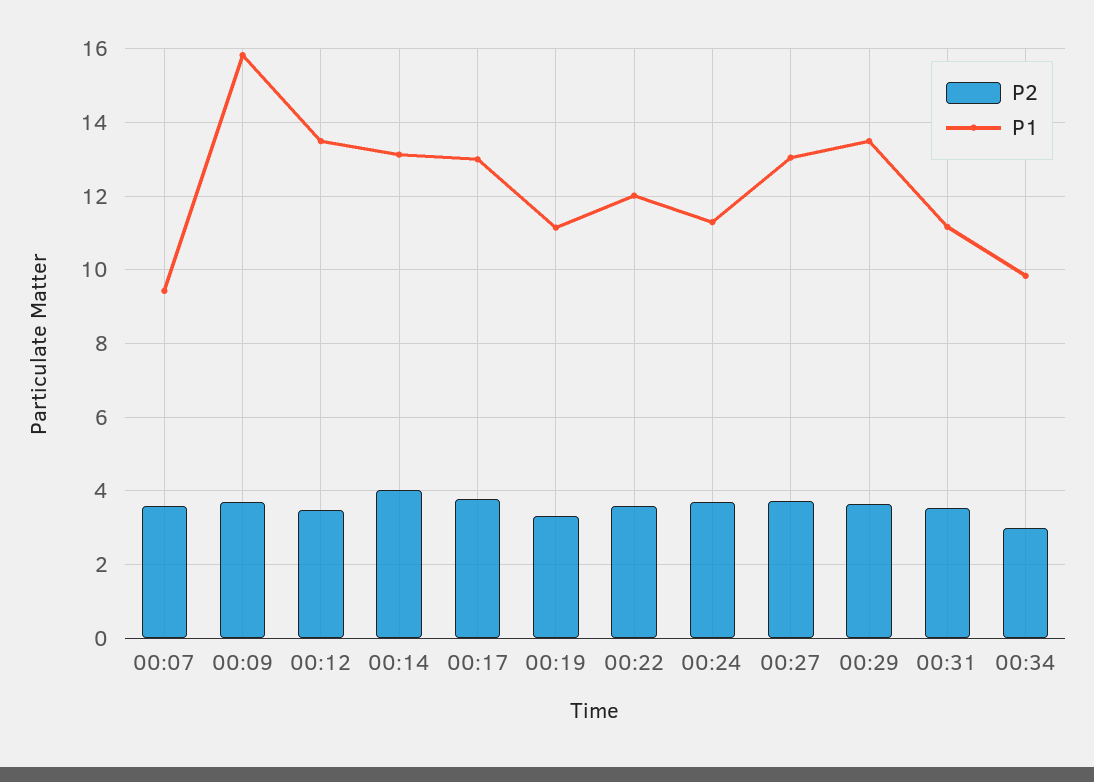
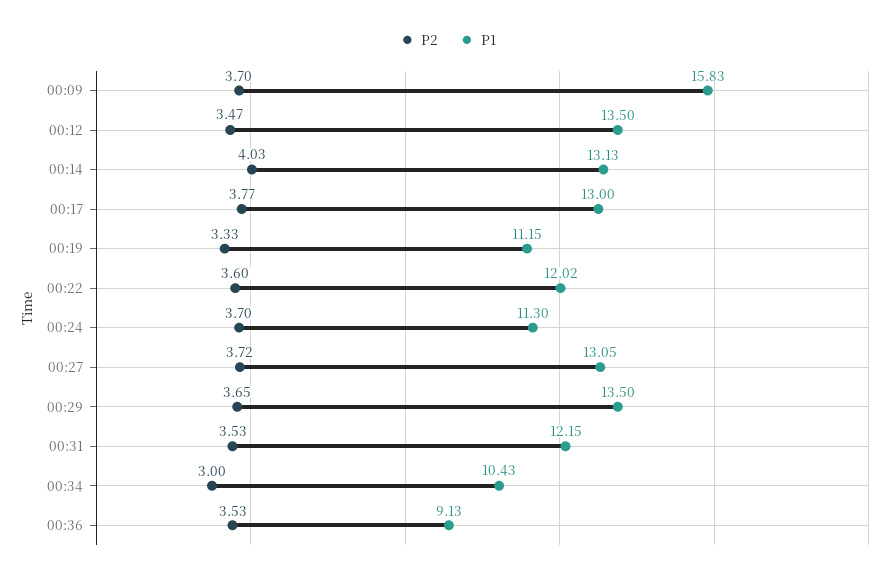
P2, 00:07: 3.6 -> none
P1, 00:07: 9.4 -> none
P1, 00:31: 11.2 -> 12.15
P1, 00:34: 9.8 -> 10.43
P2, 00:36: none -> 3.53
P1, 00:36: none -> 9.13

